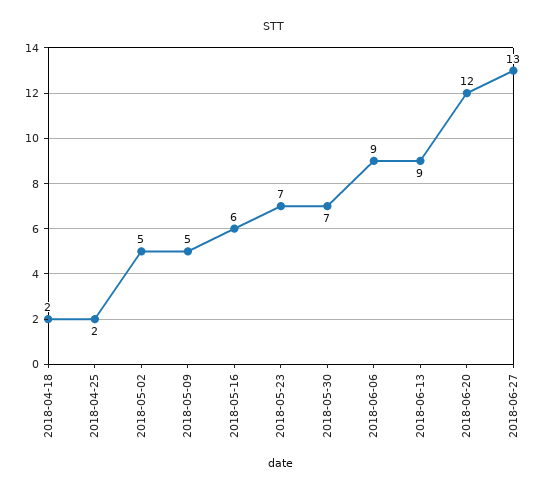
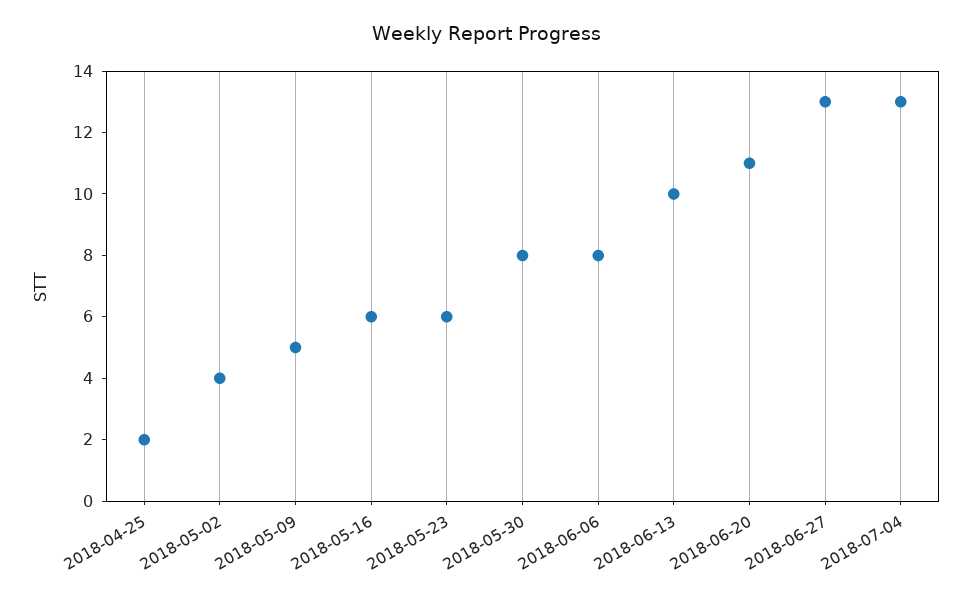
2018-04-18: 2 -> none
2018-05-02: 5 -> 4
2018-05-23: 7 -> 6
2018-05-30: 7 -> 8
2018-06-06: 9 -> 8
2018-06-13: 9 -> 10
2018-06-20: 12 -> 11
2018-07-04: none -> 13

